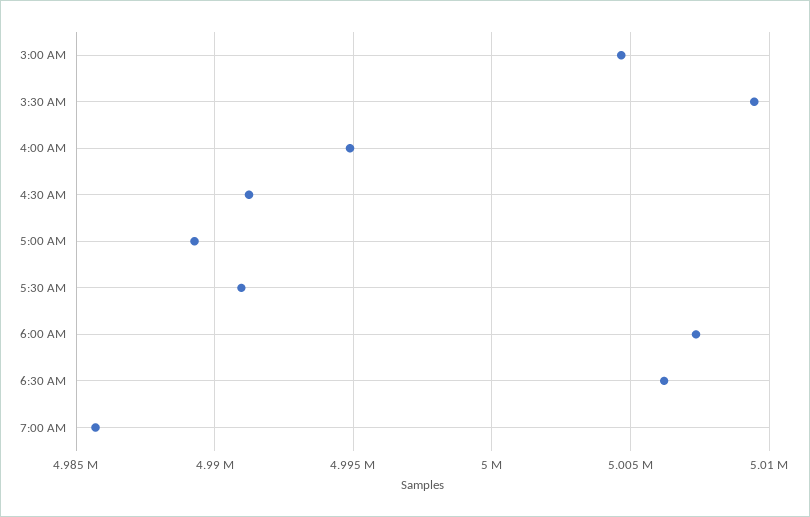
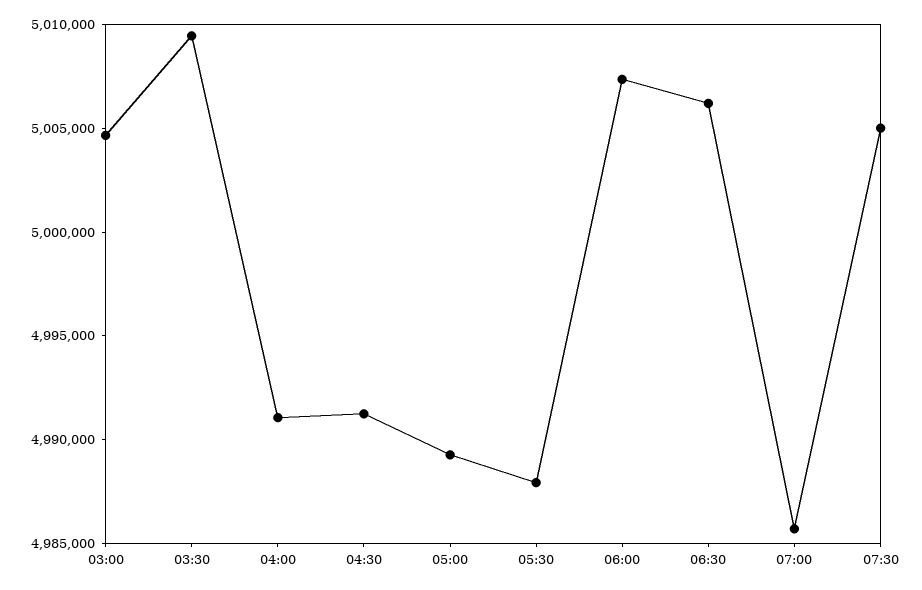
4:00 AM: 4995000 -> 4991000
5:30 AM: 4991000 -> 4988000
07:30: none -> 5005000

